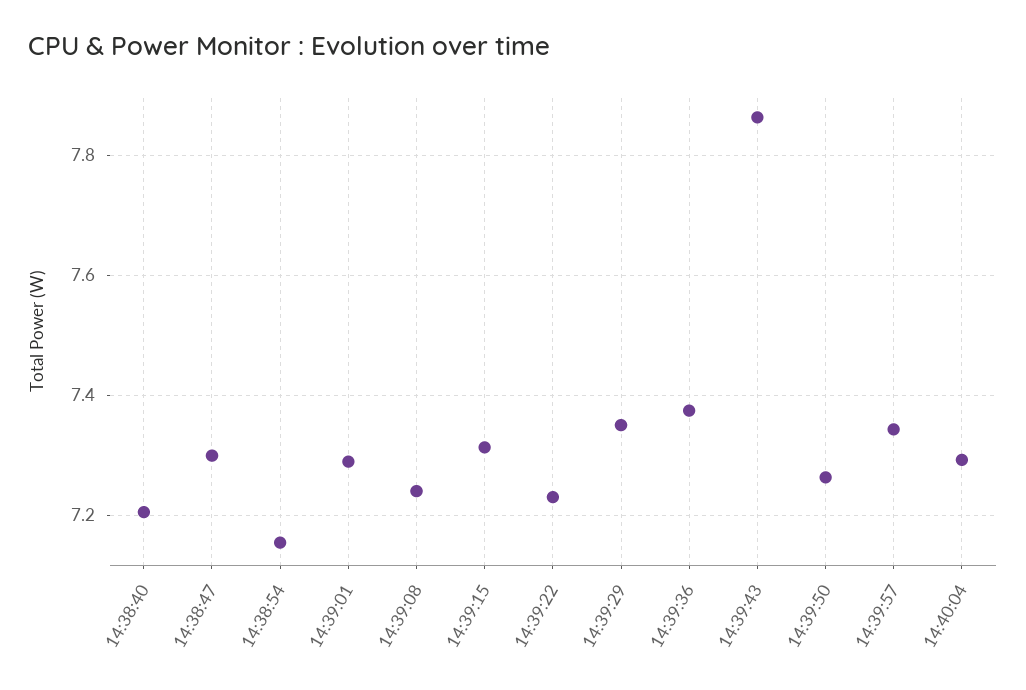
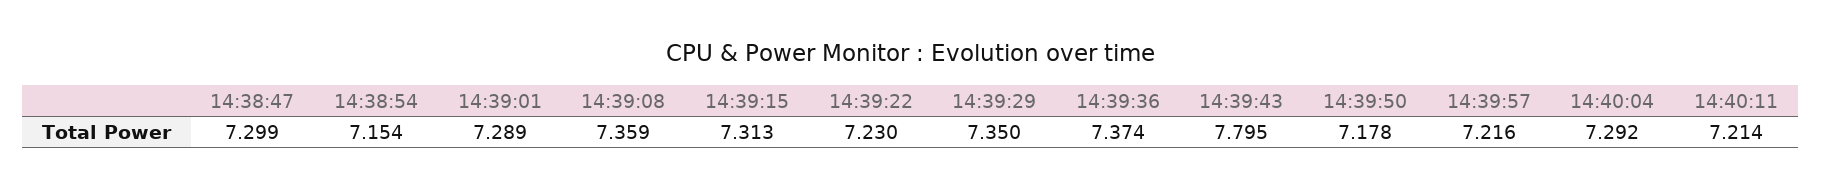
14:38:40: 7.2 -> none
14:39:08: 7.24 -> 7.359
14:39:43: 7.86 -> 7.795
14:39:50: 7.26 -> 7.178
14:39:57: 7.34 -> 7.216
14:40:11: none -> 7.214

